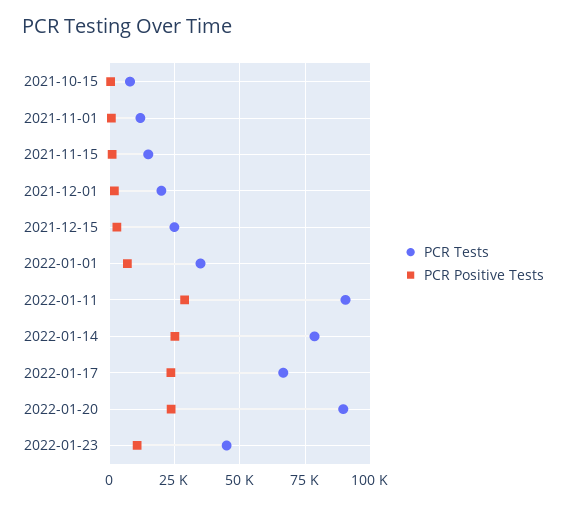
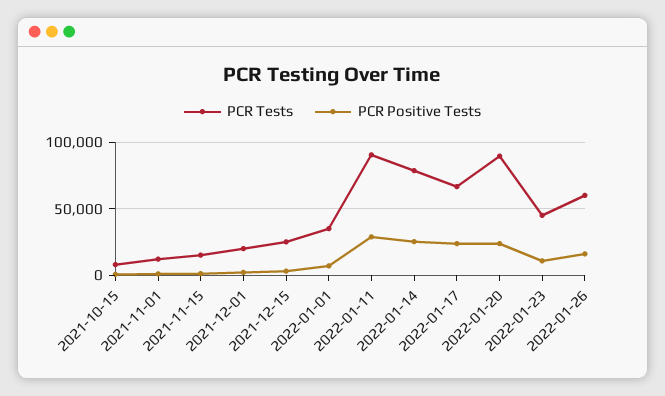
PCR Tests, 2022-01-26: none -> 60000
PCR Positive Tests, 2022-01-26: none -> 15000

